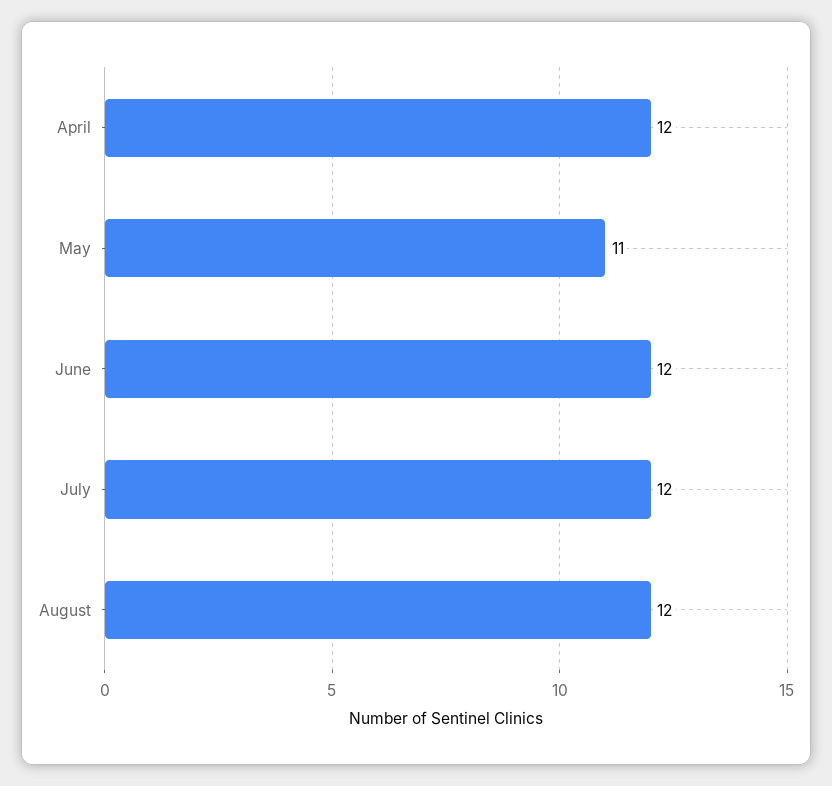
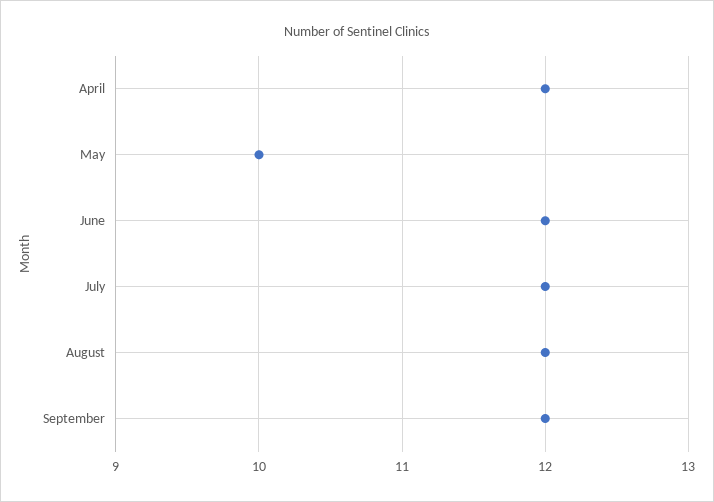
May: 11 -> 10
September: none -> 12

